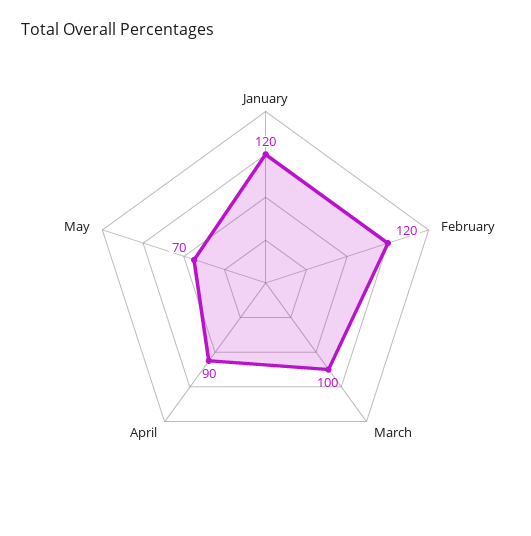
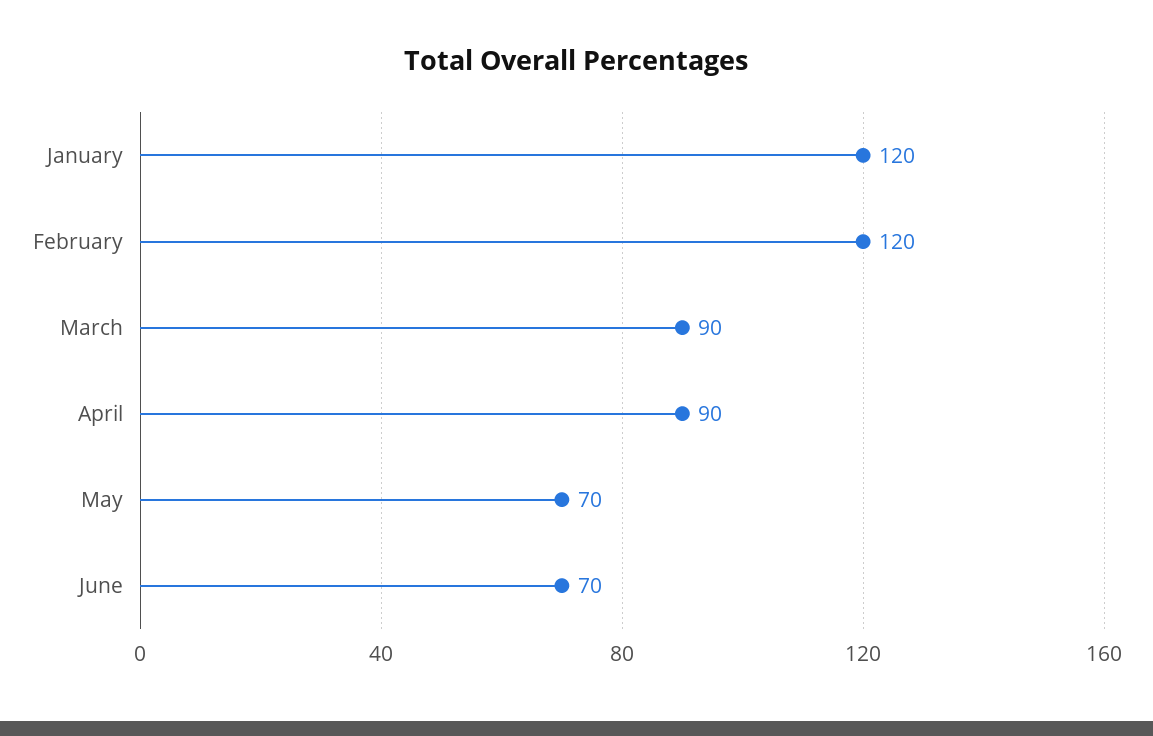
March: 100 -> 90
June: none -> 70

